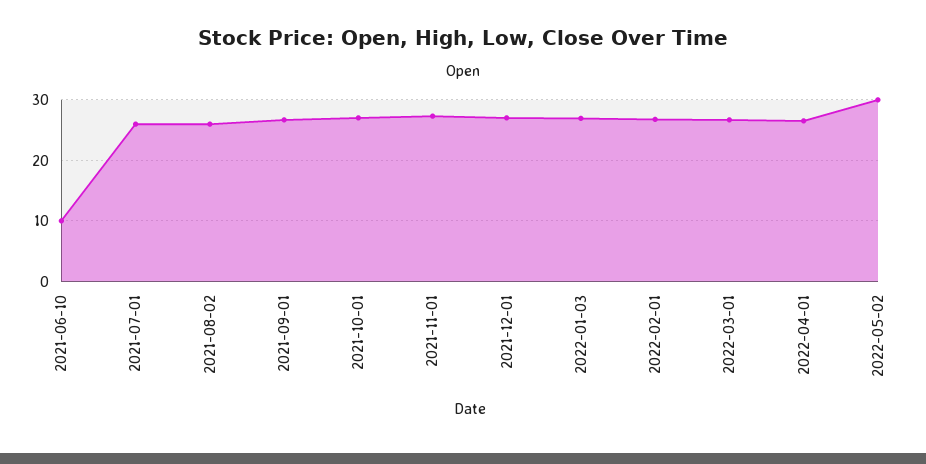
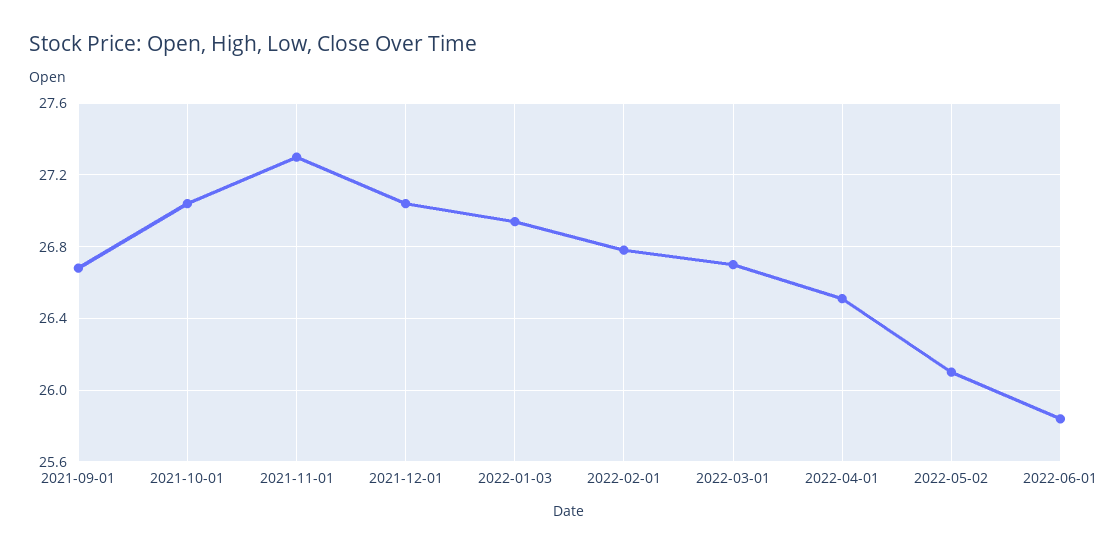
2021-06-10: 10 -> none
2021-07-01: 26 -> none
2021-08-02: 26 -> none
2022-05-02: 30 -> 26.1
2022-06-01: none -> 25.85

